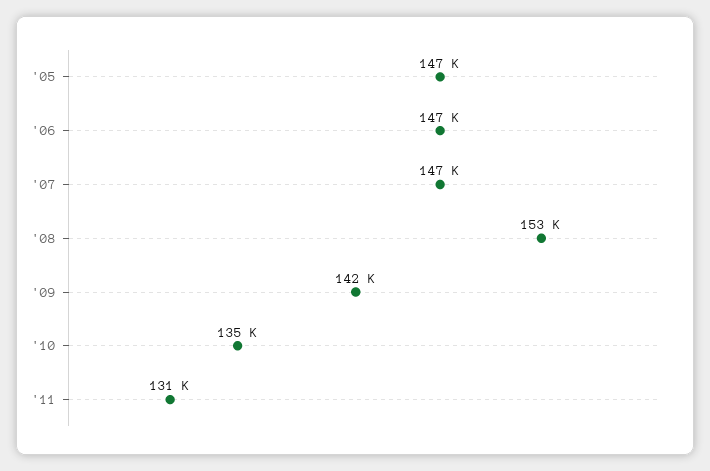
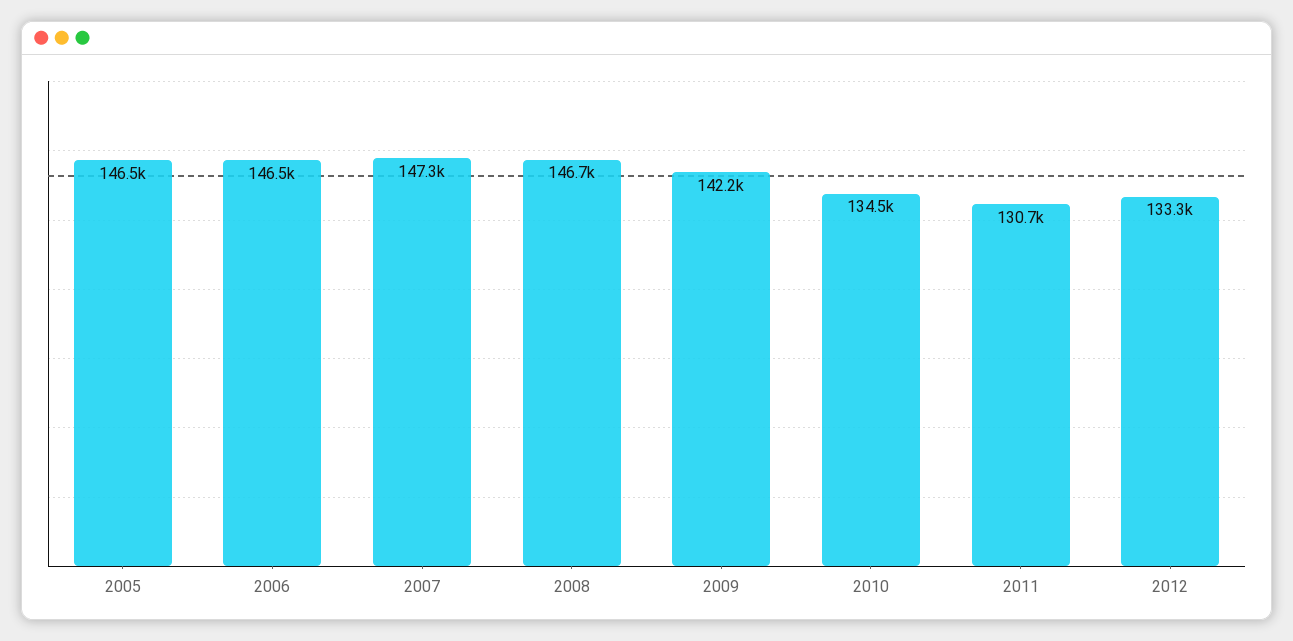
'08: 153000 -> 146700
2012: none -> 133300

